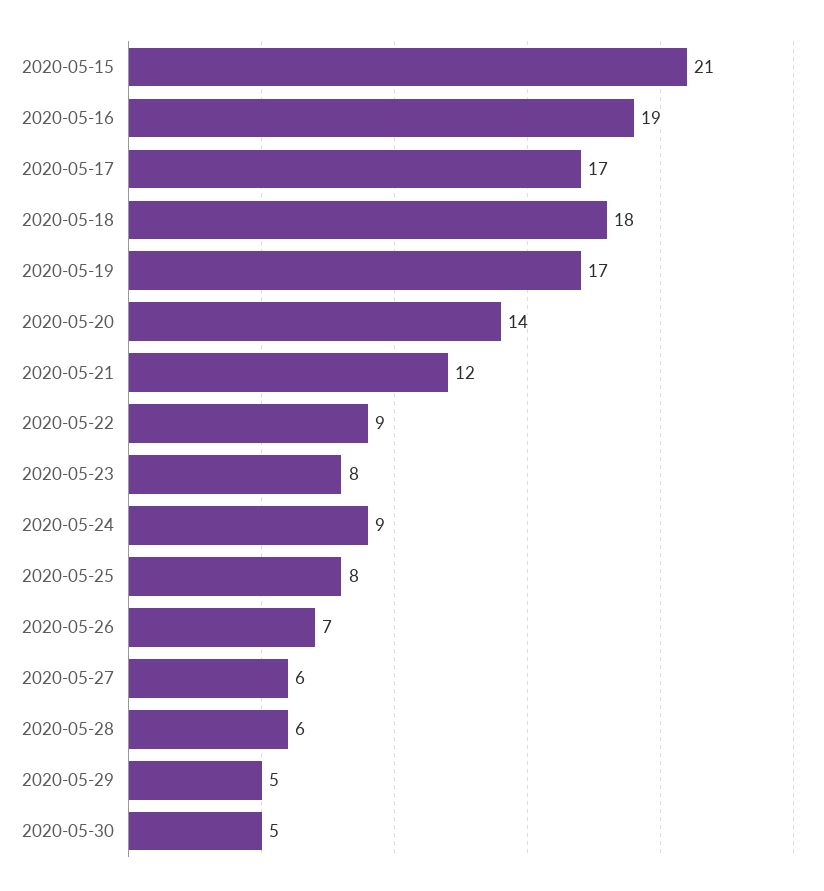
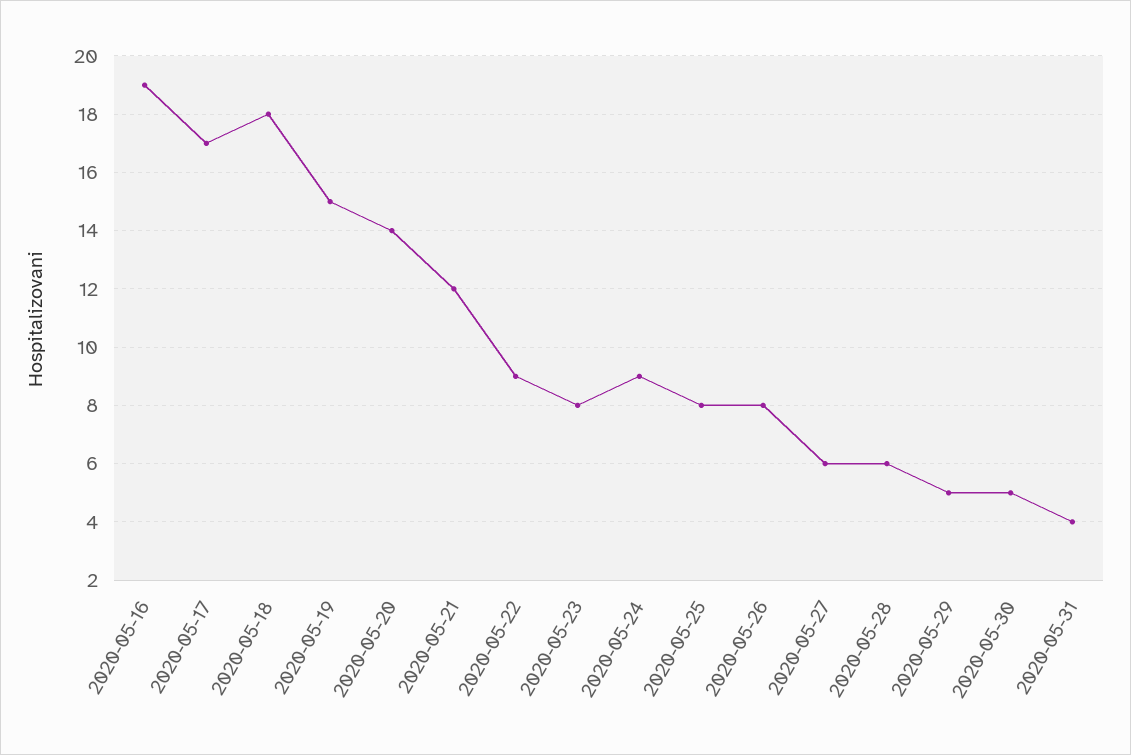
2020-05-15: 21 -> none
2020-05-19: 17 -> 15
2020-05-26: 7 -> 8
2020-05-31: none -> 4

